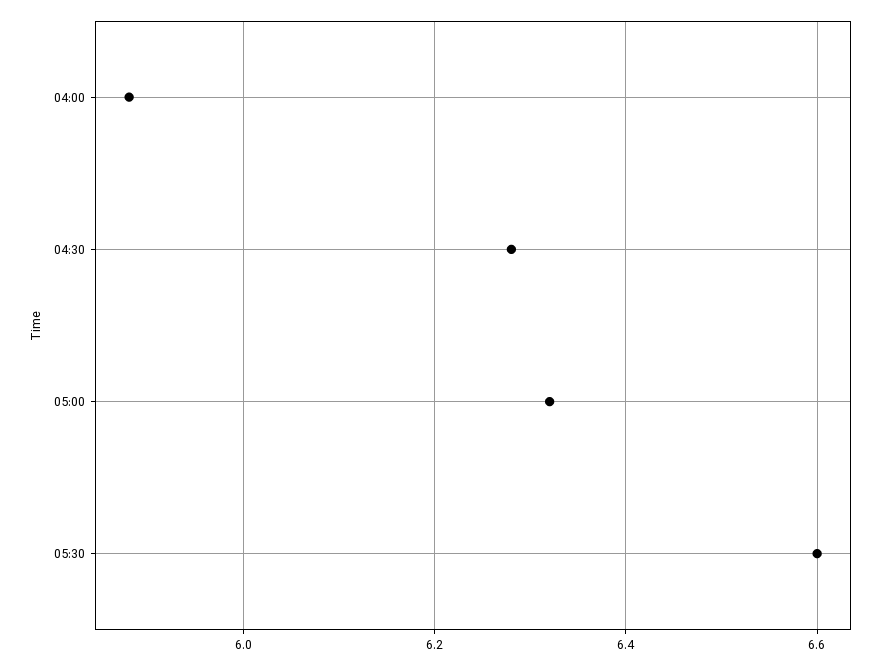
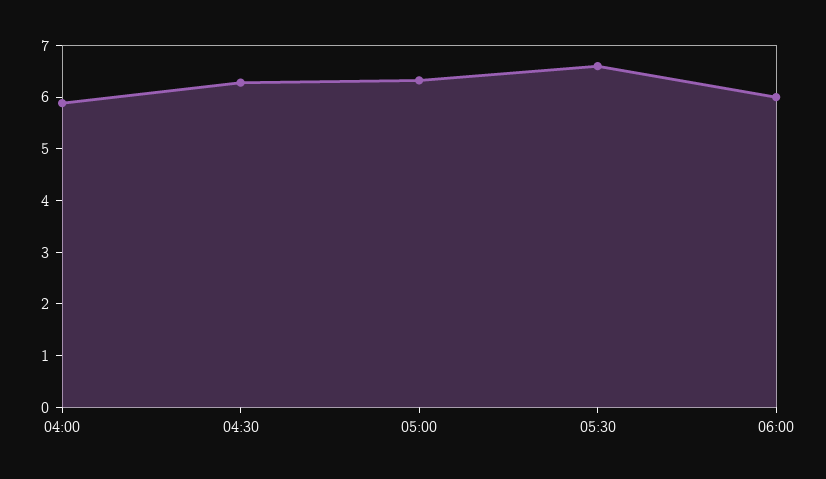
06:00: none -> 6

